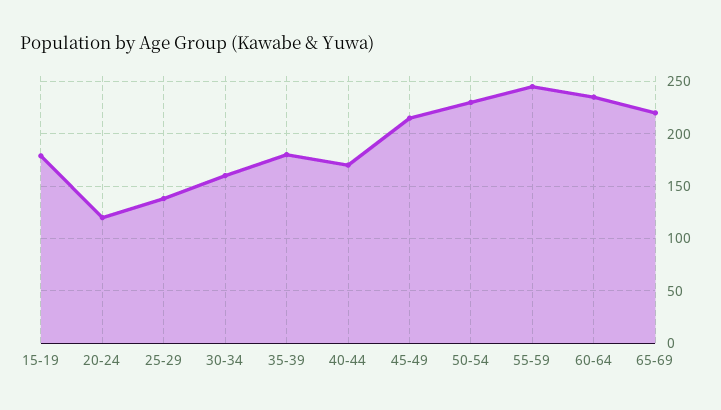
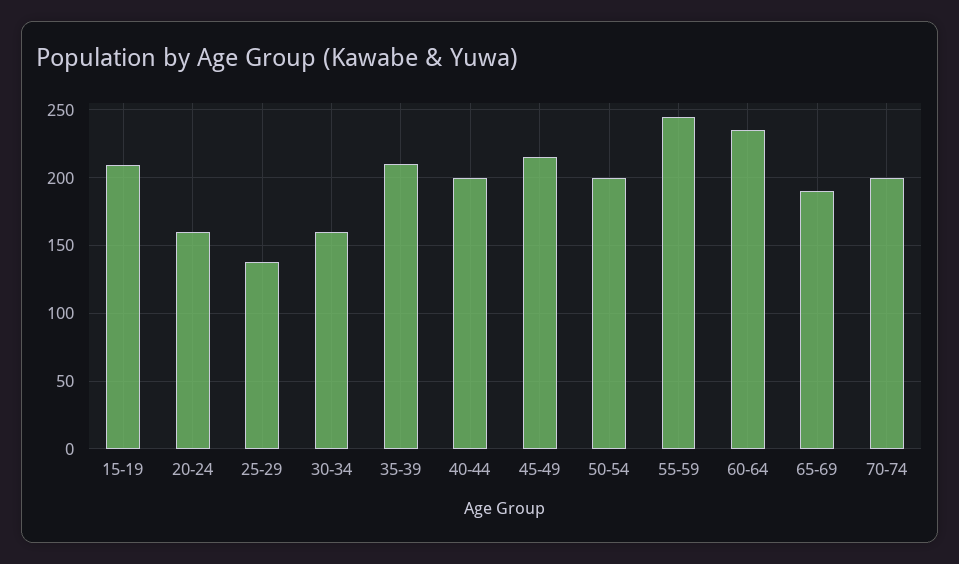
15-19: 180 -> 210
20-24: 120 -> 160
35-39: 180 -> 210
40-44: 170 -> 200
50-54: 230 -> 200
65-69: 220 -> 190
70-74: none -> 200

